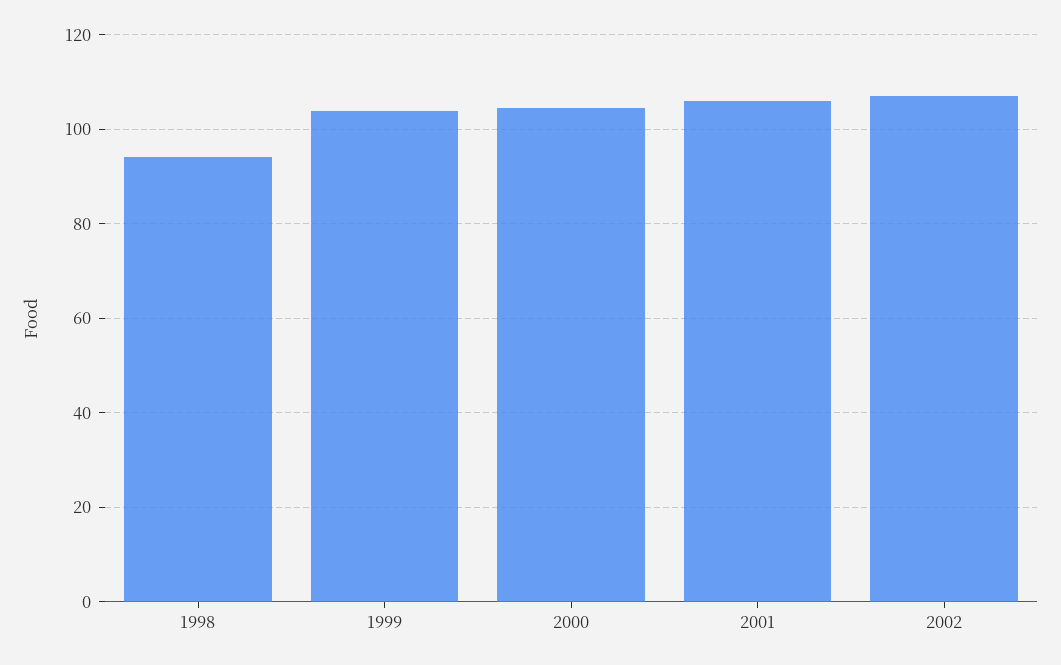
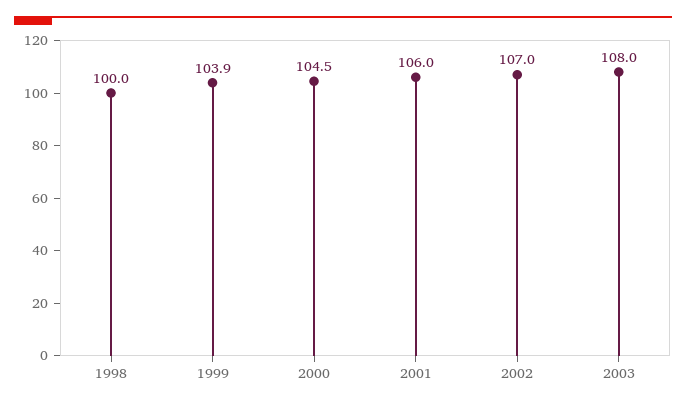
1998: 94 -> 100
2003: none -> 108

